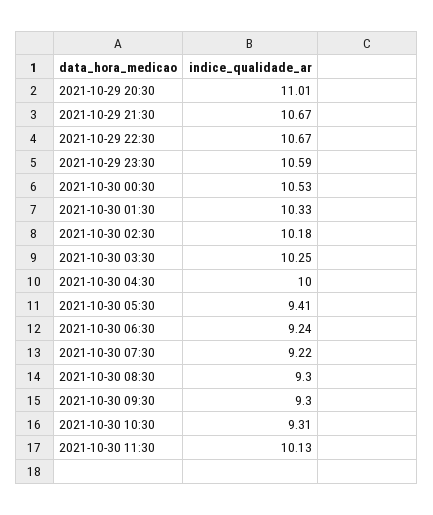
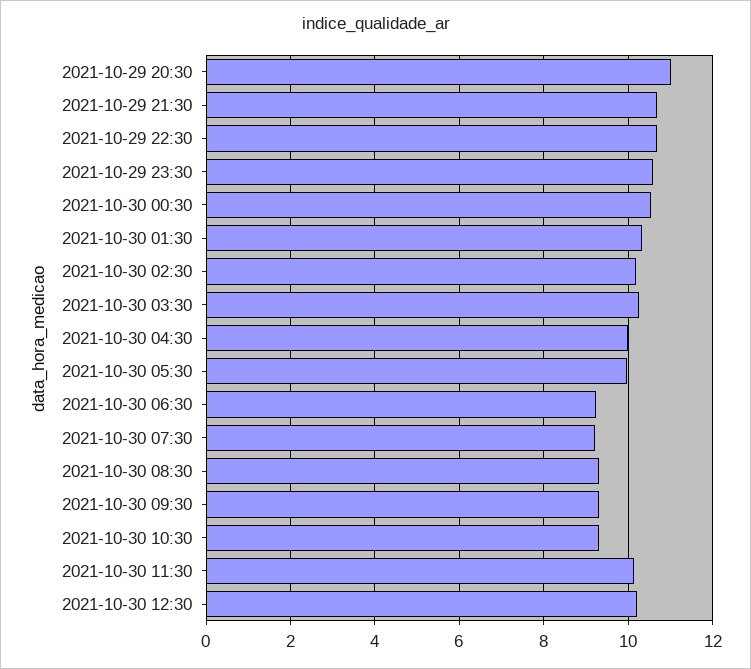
2021-10-30 05:30: 9.41 -> 10
2021-10-30 12:30: none -> 10.2

